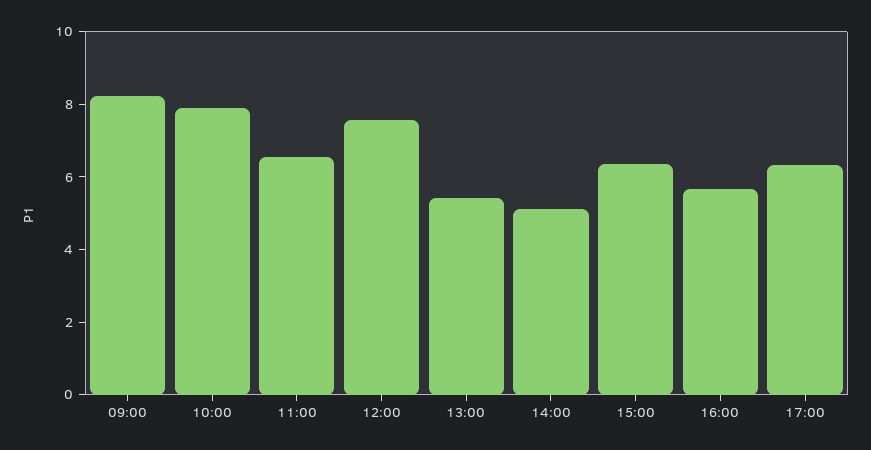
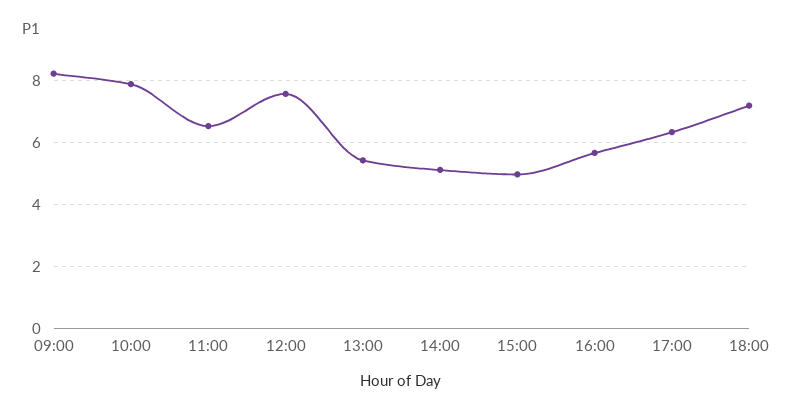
15:00: 6.5 -> 5
18:00: none -> 7.2

